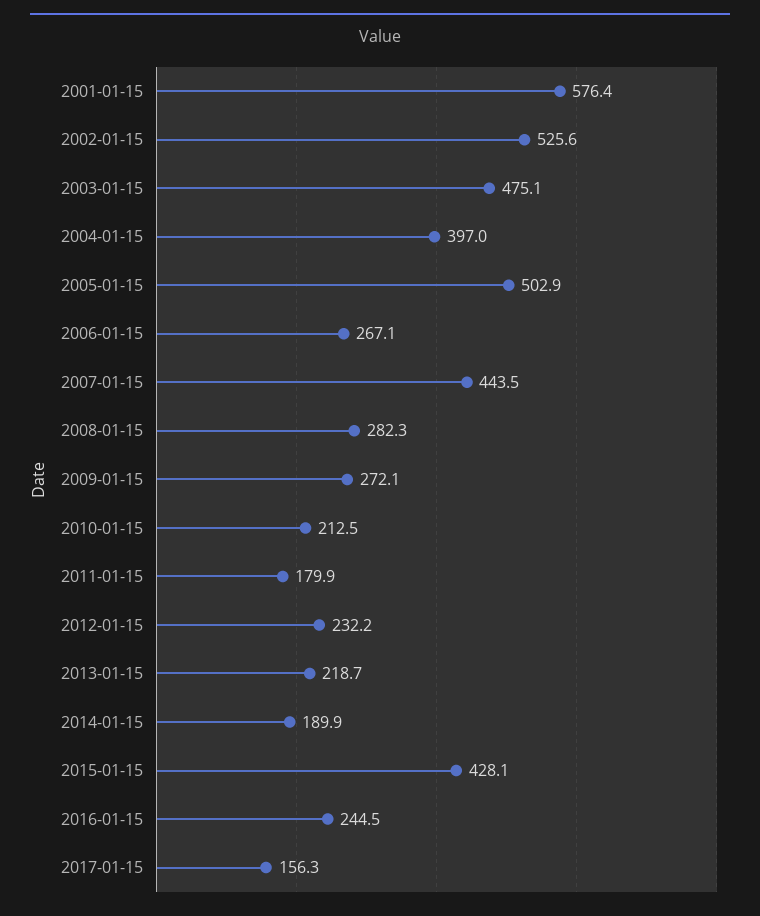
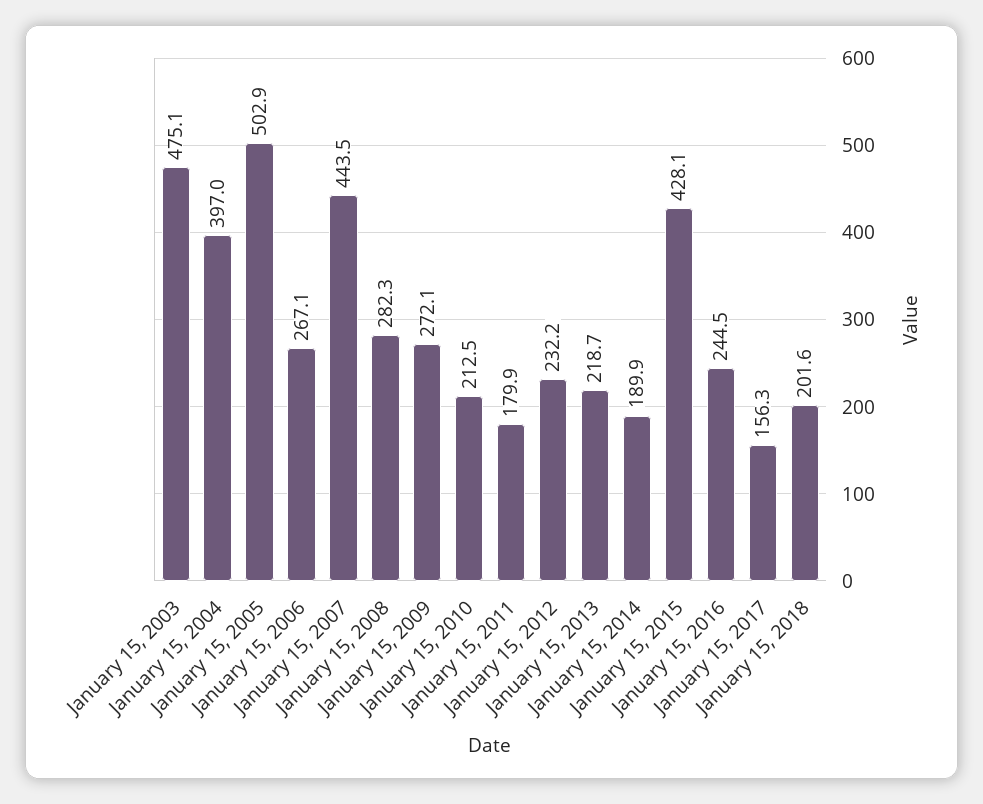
2001-01-15: 576.4 -> none
2002-01-15: 525.6 -> none
January 15, 2018: none -> 201.6

